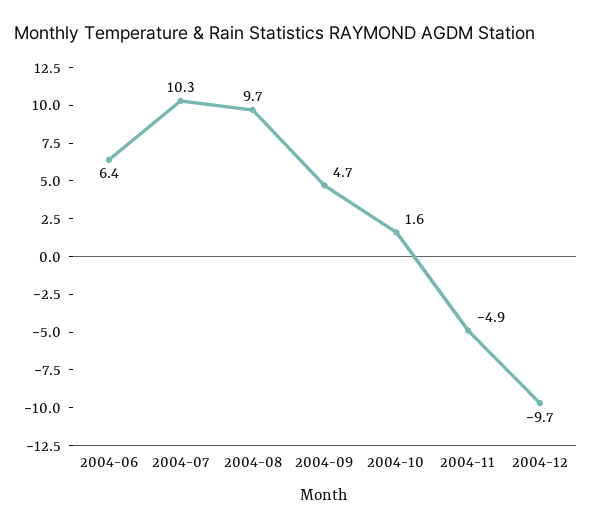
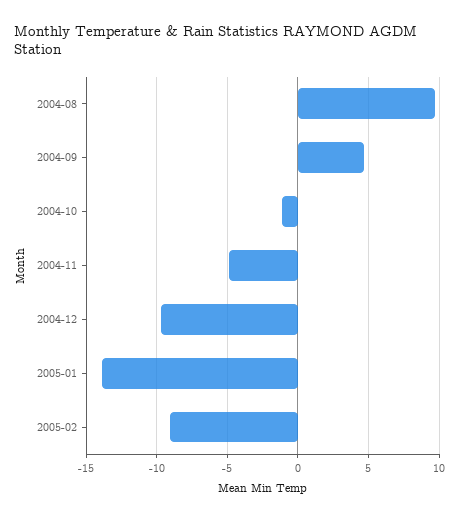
2004-06: 6.4 -> none
2004-07: 10.3 -> none
2004-10: 1.6 -> -1
2005-01: none -> -14
2005-02: none -> -9

